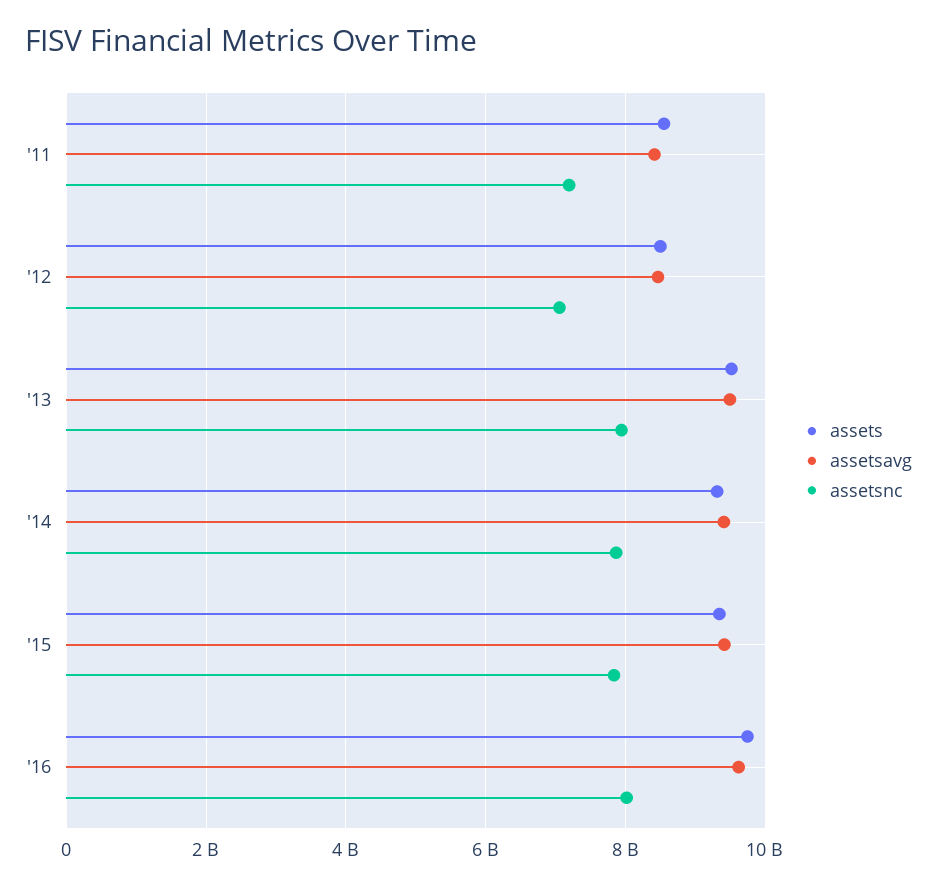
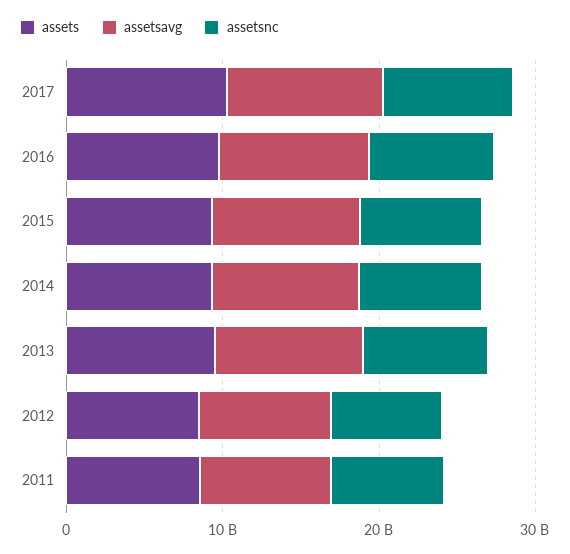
assets, 2017: none -> 10000000000
assetsavg, 2017: none -> 10000000000
assetsnc, 2017: none -> 8000000000

